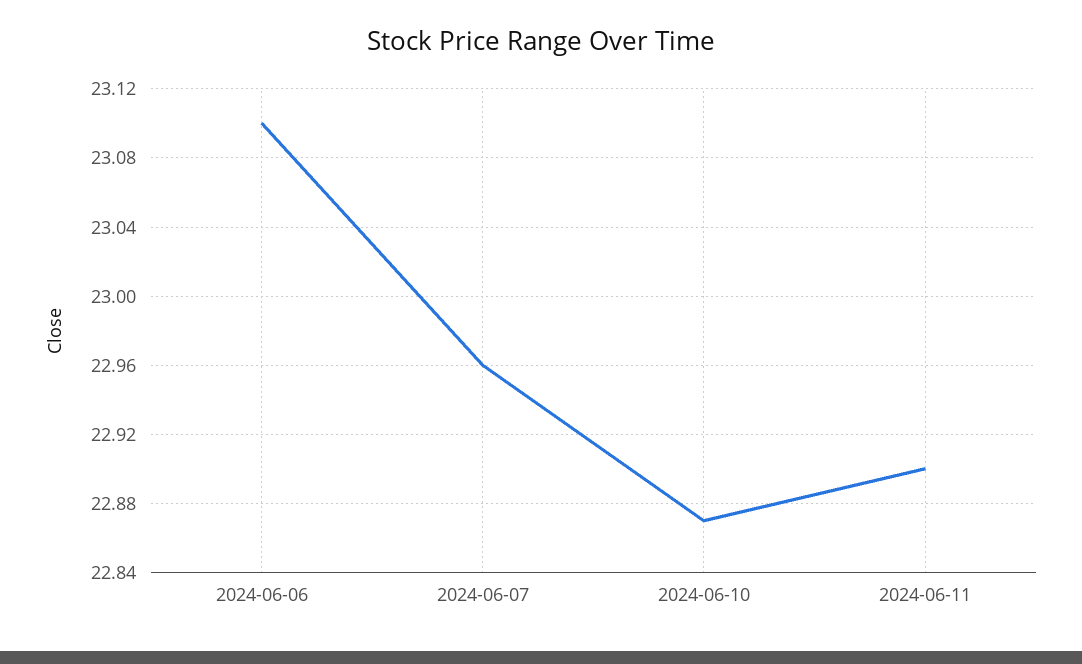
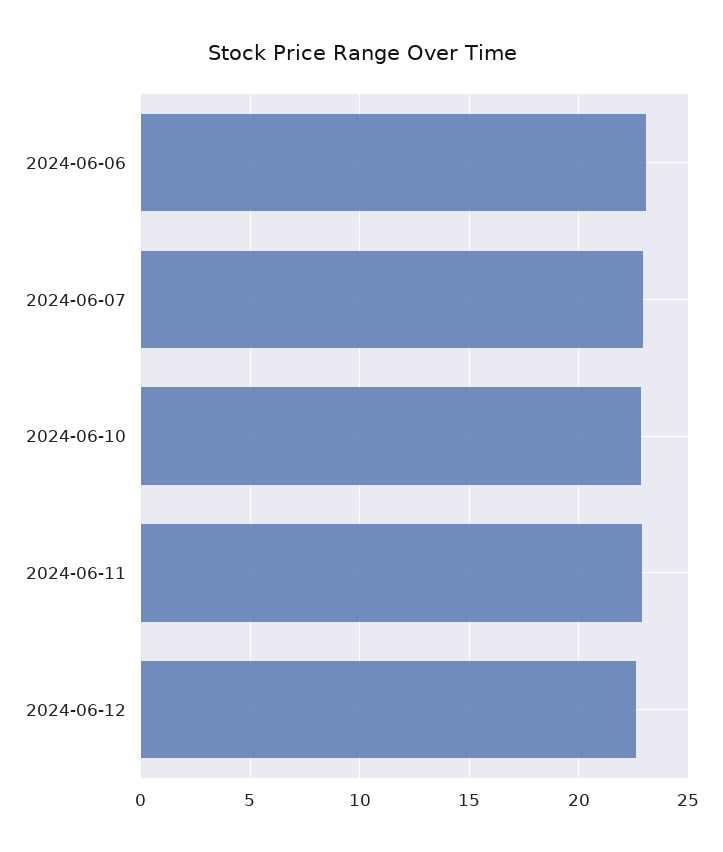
2024-06-12: none -> 22.5

